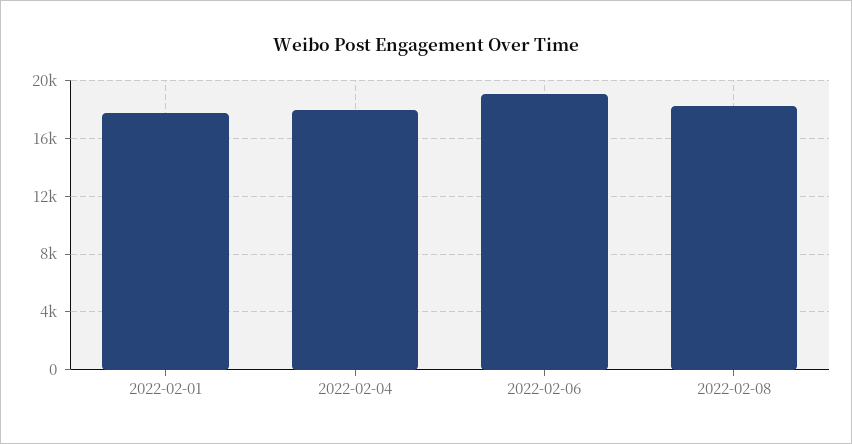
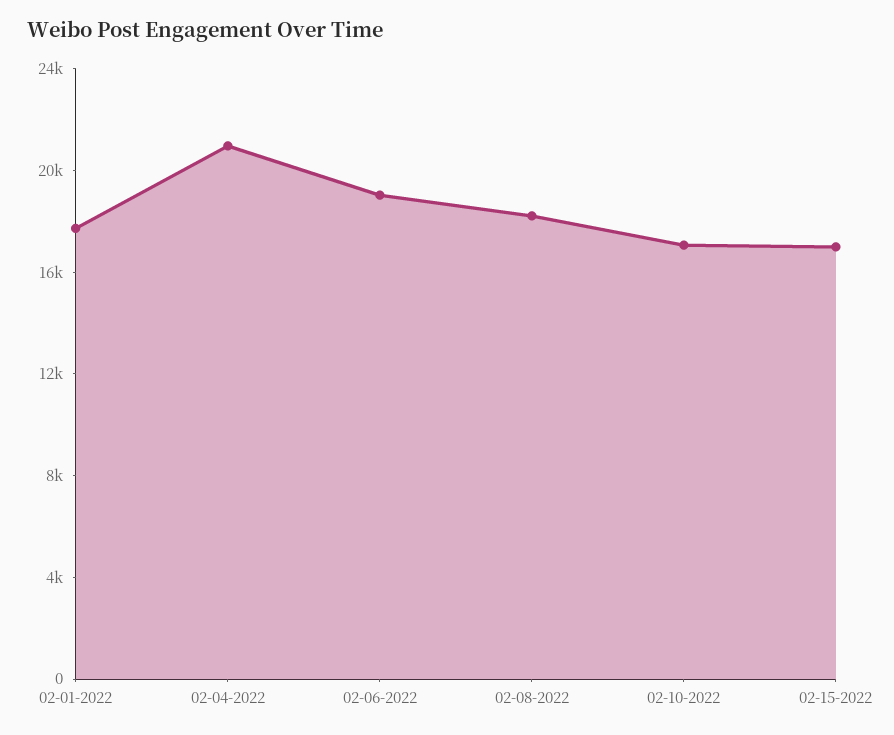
2022-02-04: 18000 -> 21000
02-10-2022: none -> 17000
02-15-2022: none -> 17000

